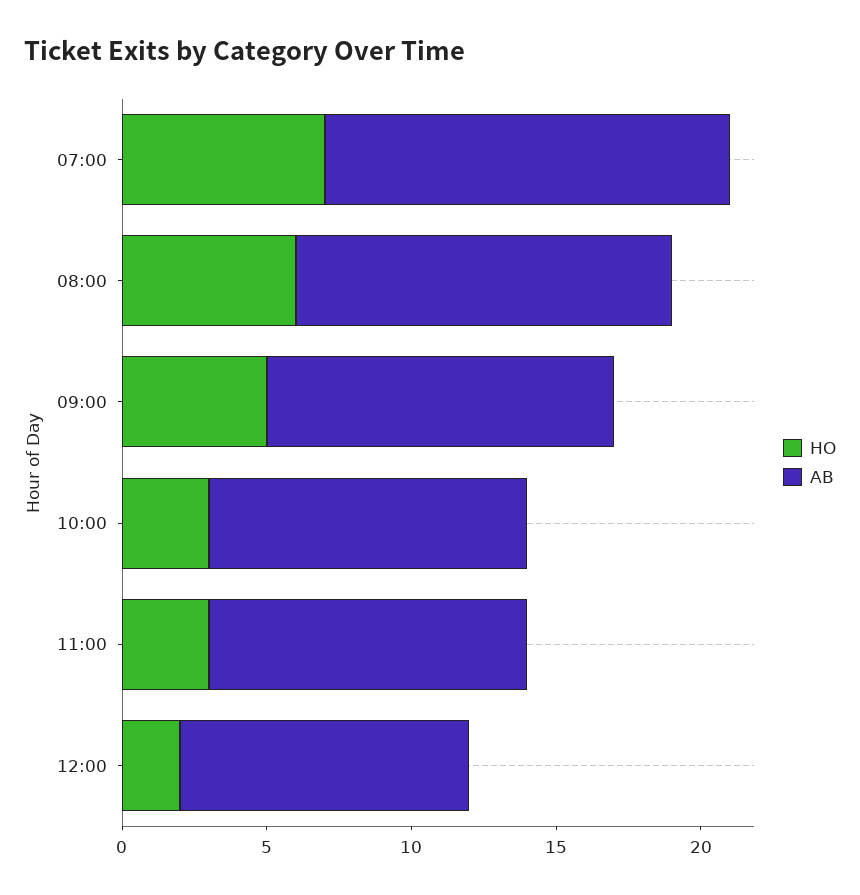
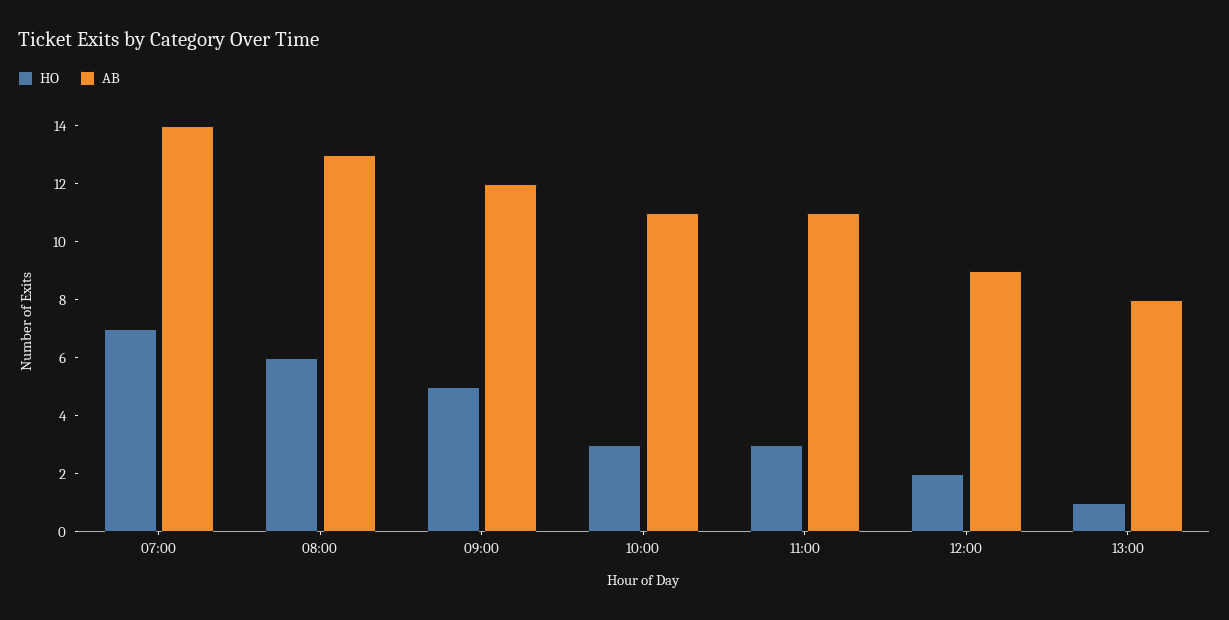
AB, 12:00: 10 -> 9
HO, 13:00: none -> 1
AB, 13:00: none -> 8

